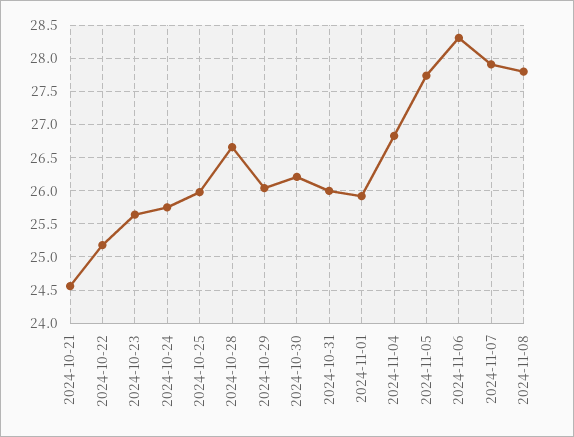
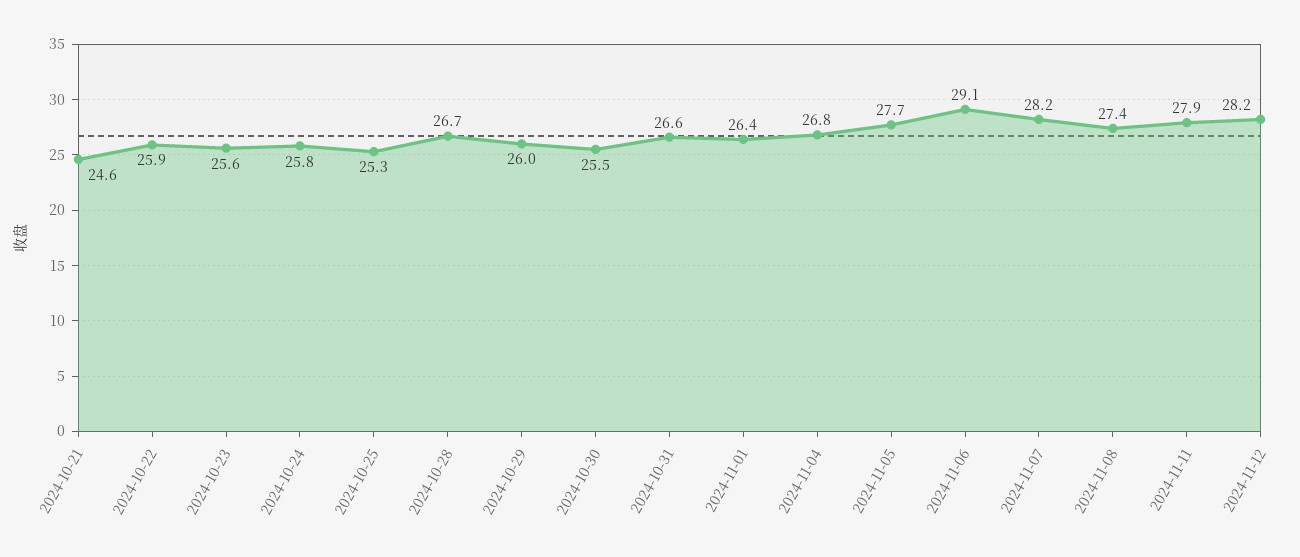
2024-10-22: 25.2 -> 25.9
2024-10-25: 26 -> 25.3
2024-10-30: 26.2 -> 25.5
2024-10-31: 26 -> 26.6
2024-11-01: 25.9 -> 26.4
2024-11-06: 28.3 -> 29.1
2024-11-07: 27.9 -> 28.2
2024-11-08: 27.8 -> 27.4
2024-11-11: none -> 27.9
2024-11-12: none -> 28.2

